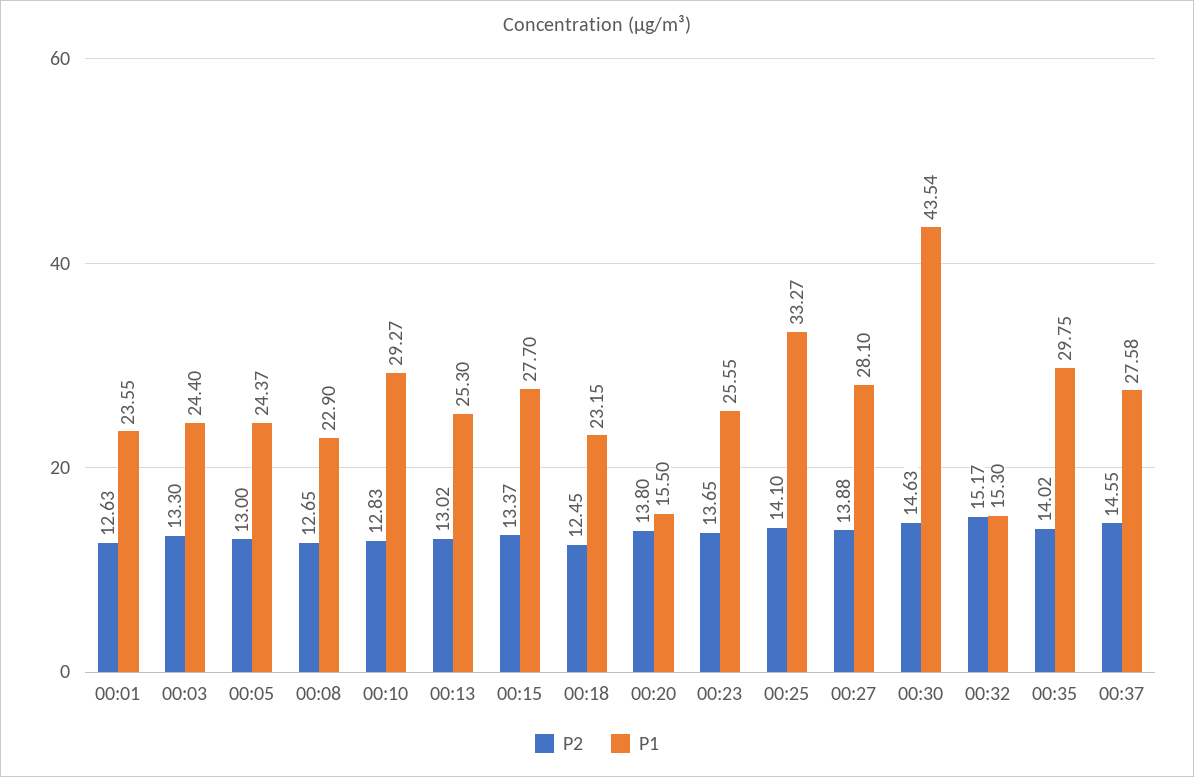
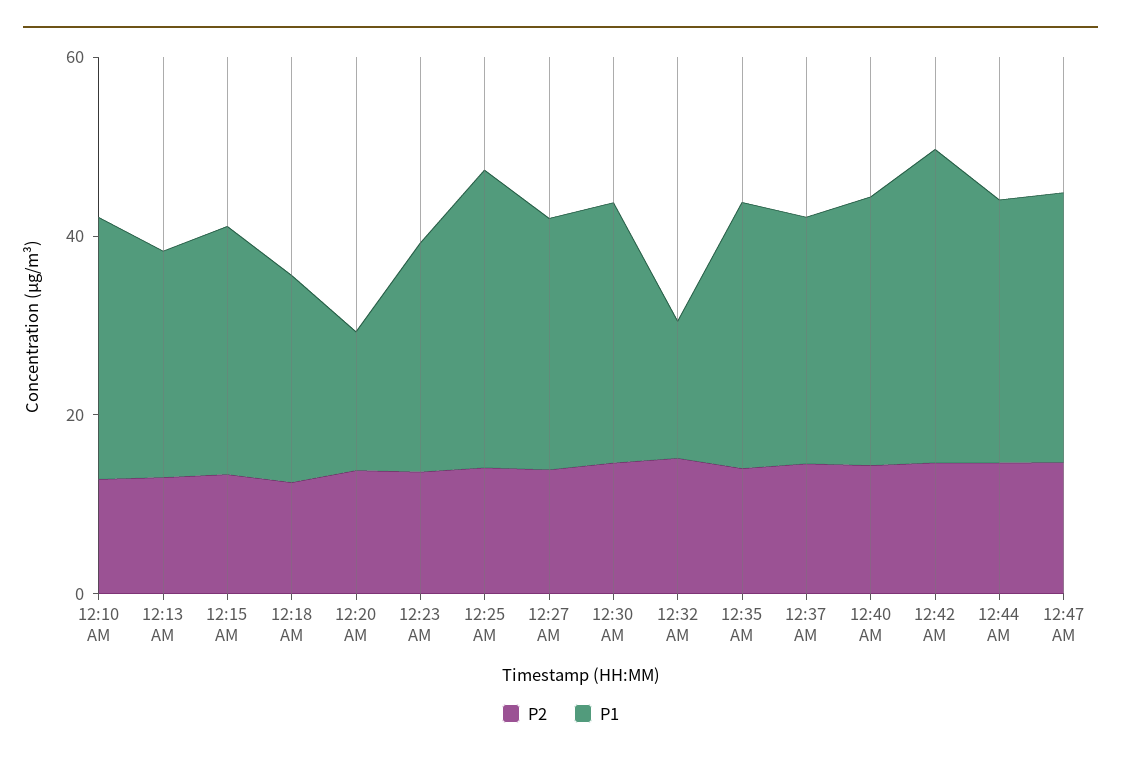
P2, 00:01: 12.63 -> none
P1, 00:01: 23.55 -> none
P2, 00:03: 13.3 -> none
P1, 00:03: 24.4 -> none
P2, 00:05: 13 -> none
P1, 00:05: 24.37 -> none
P2, 00:08: 12.65 -> none
P1, 00:08: 22.9 -> none
P1, 00:30: 43.54 -> 30
P2, 12:40 AM: none -> 15
P1, 12:40 AM: none -> 30
P2, 12:42 AM: none -> 15
P1, 12:42 AM: none -> 35
P2, 12:44 AM: none -> 15
P1, 12:44 AM: none -> 30
P2, 12:47 AM: none -> 15
P1, 12:47 AM: none -> 30

